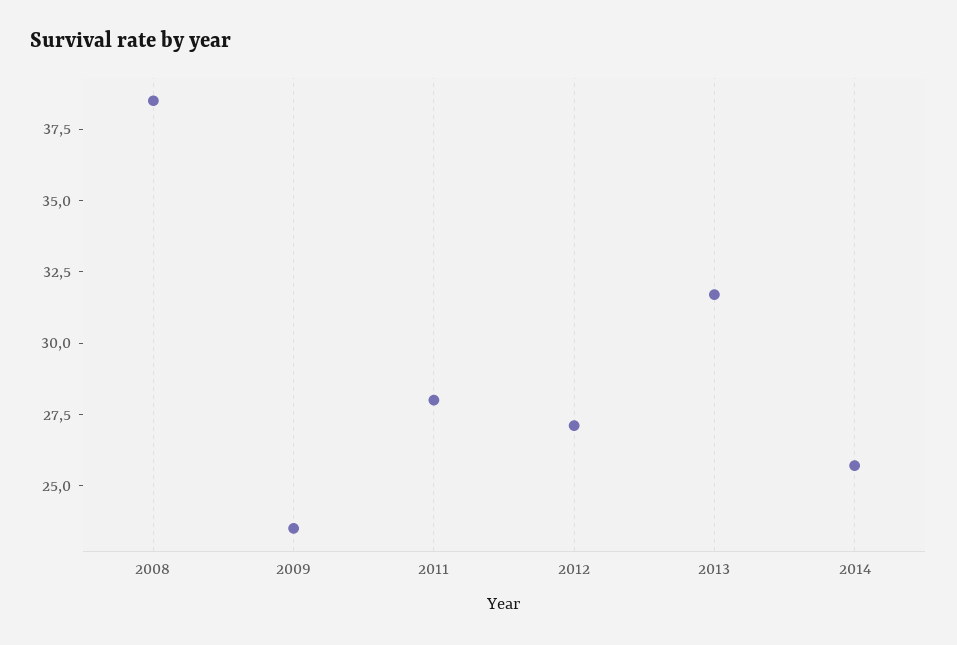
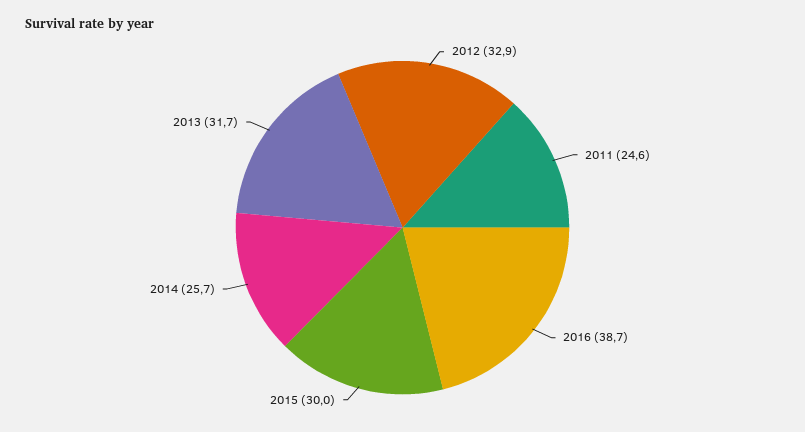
2008: 38.5 -> none
2009: 23.5 -> none
2011: 28 -> 24.6
2012: 27 -> 32.9
2016: none -> 38.7
2015: none -> 30

